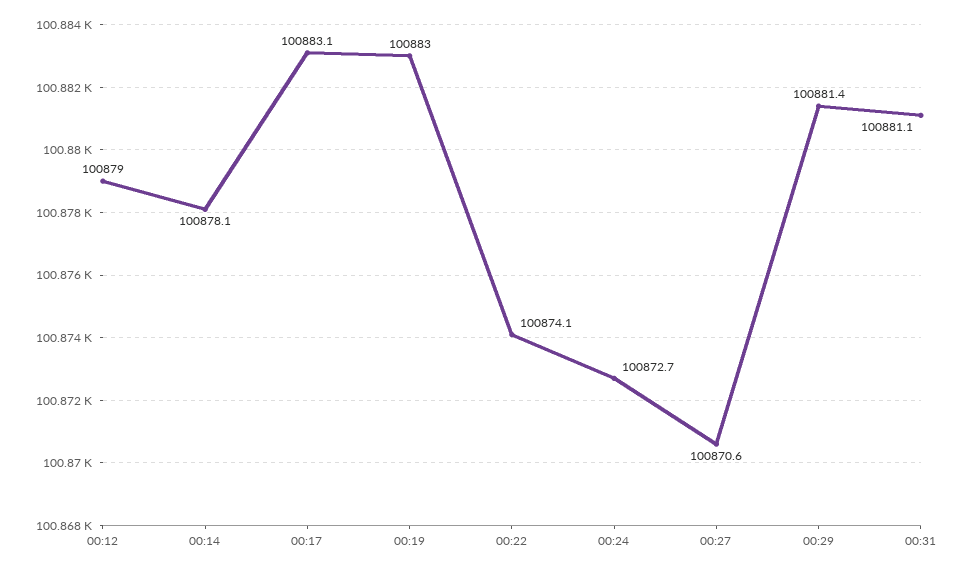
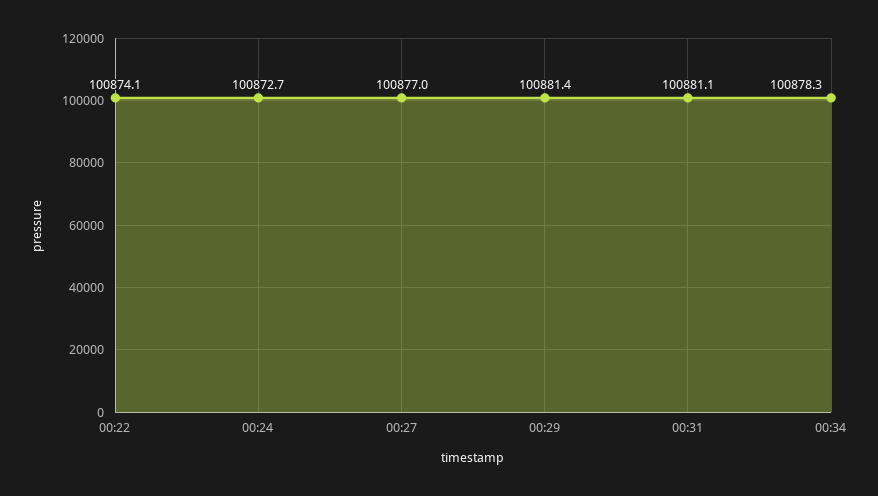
00:12: 100879 -> none
00:14: 100878.1 -> none
00:17: 100883.1 -> none
00:19: 100883 -> none
00:27: 100870.6 -> 100877
00:34: none -> 100878.3

